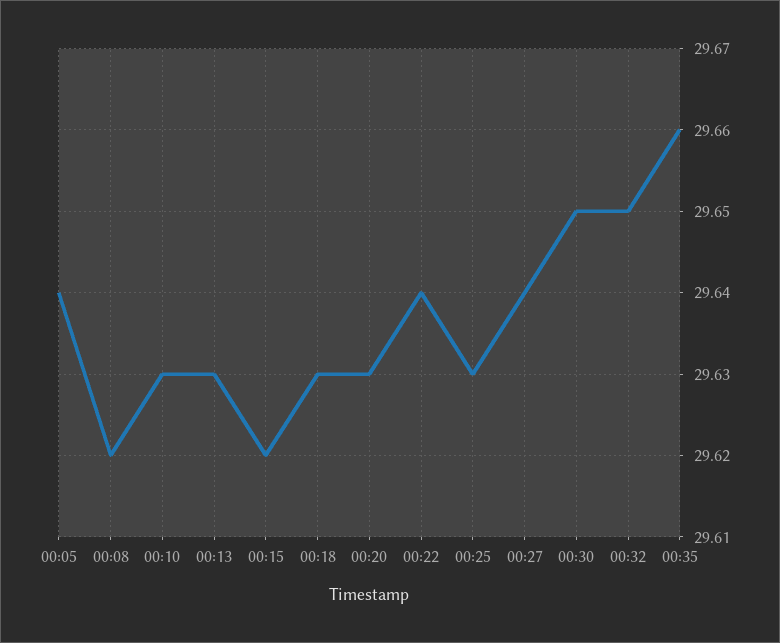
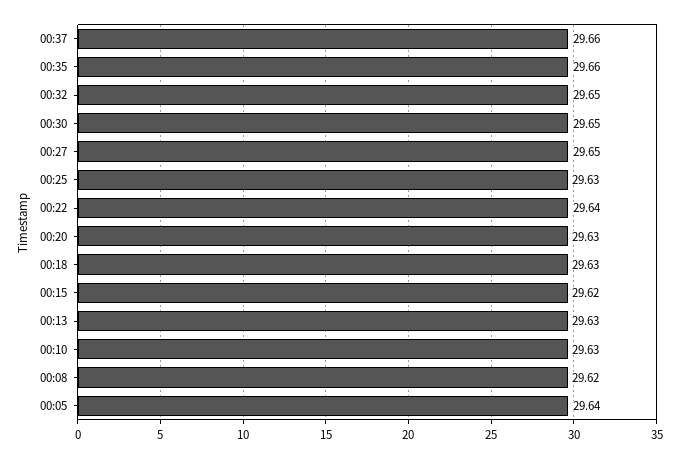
00:27: 29.64 -> 29.65
00:37: none -> 29.66

